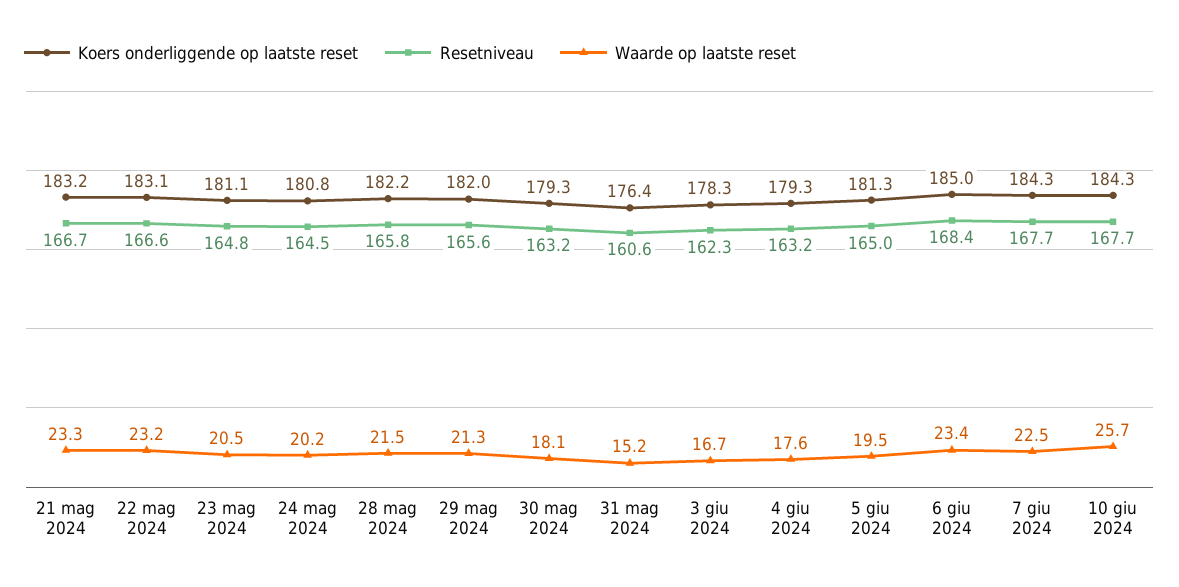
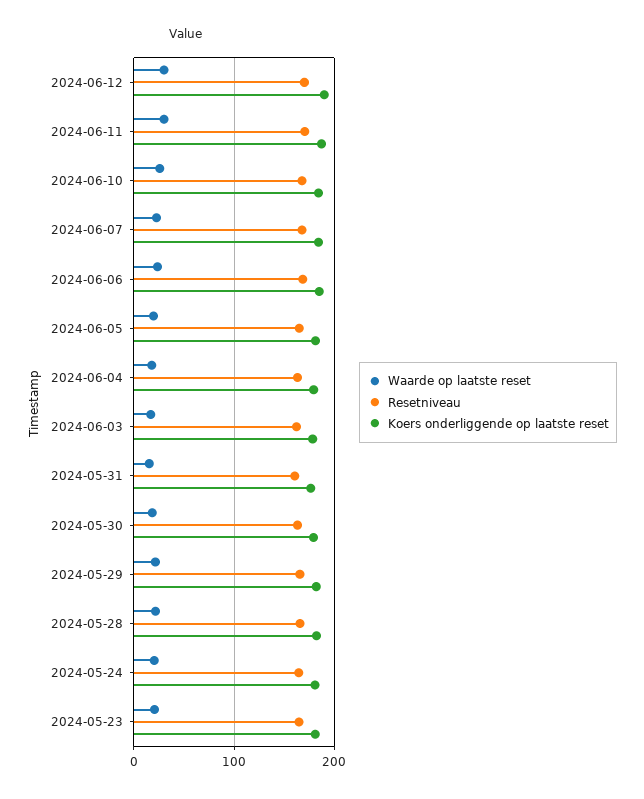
Koers onderliggende op laatste reset, 21 mag 2024: 183.2 -> none
Resetniveau, 21 mag 2024: 166.7 -> none
Waarde op laatste reset, 21 mag 2024: 23.3 -> none
Koers onderliggende op laatste reset, 22 mag 2024: 183.1 -> none
Resetniveau, 22 mag 2024: 166.6 -> none
Waarde op laatste reset, 22 mag 2024: 23.2 -> none
Waarde op laatste reset, 2024-06-12: none -> 30
Resetniveau, 2024-06-12: none -> 170
Koers onderliggende op laatste reset, 2024-06-12: none -> 190
Waarde op laatste reset, 2024-06-11: none -> 30
Resetniveau, 2024-06-11: none -> 170
Koers onderliggende op laatste reset, 2024-06-11: none -> 190

